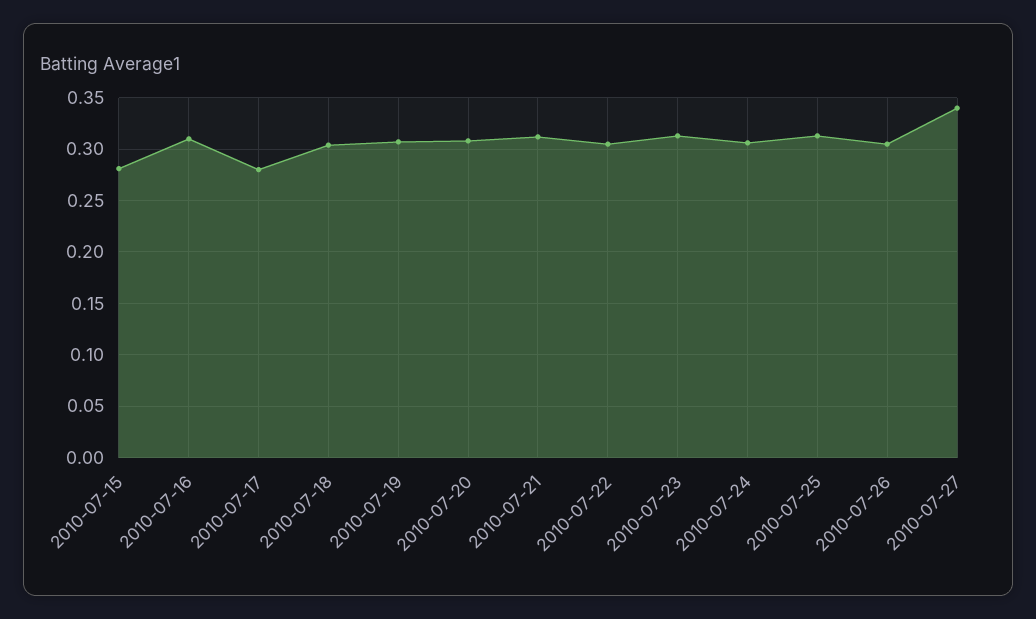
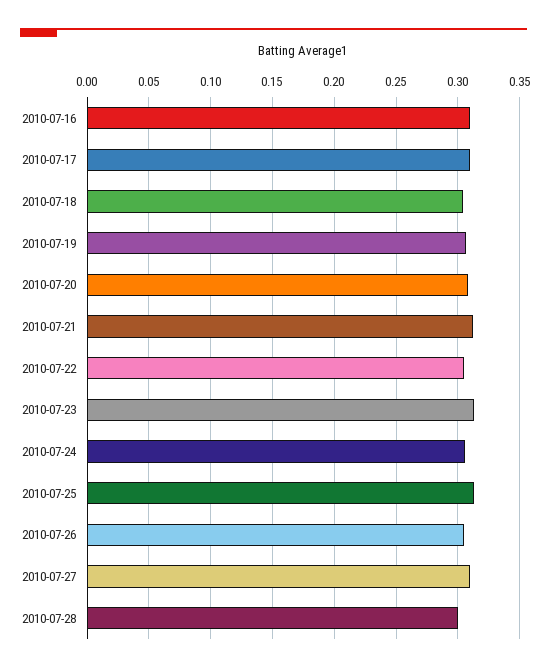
2010-07-15: 0.28 -> none
2010-07-17: 0.28 -> 0.31
2010-07-27: 0.34 -> 0.31
2010-07-28: none -> 0.3

